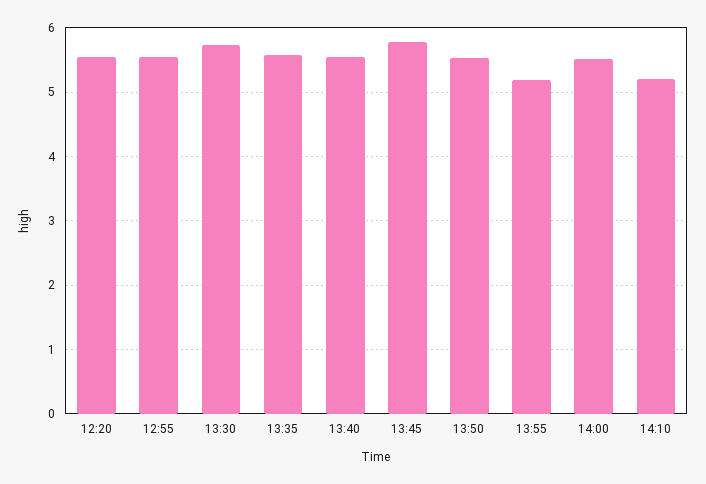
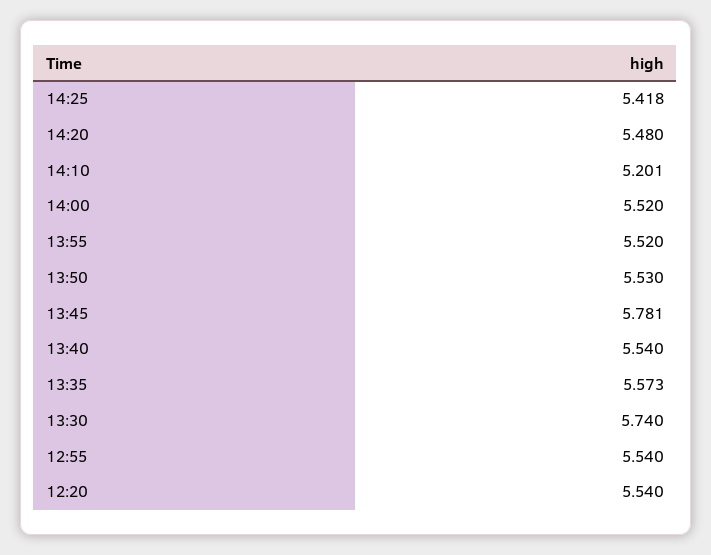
13:55: 5.2 -> 5.52
14:25: none -> 5.418
14:20: none -> 5.48

